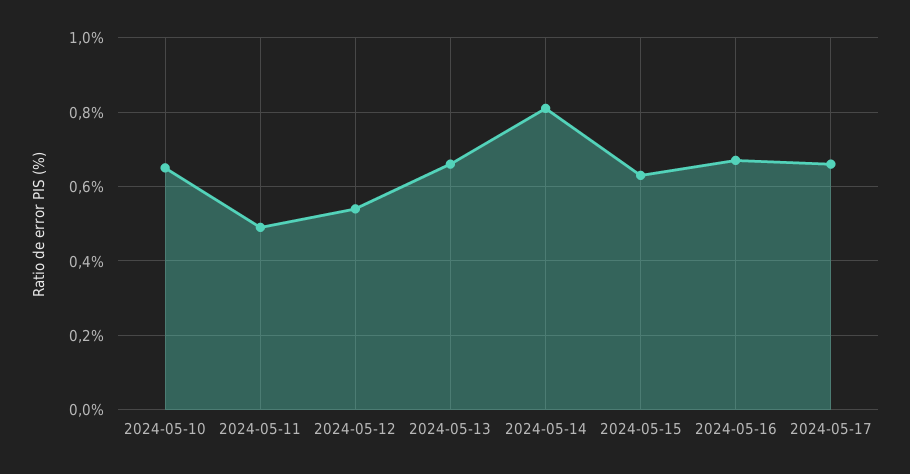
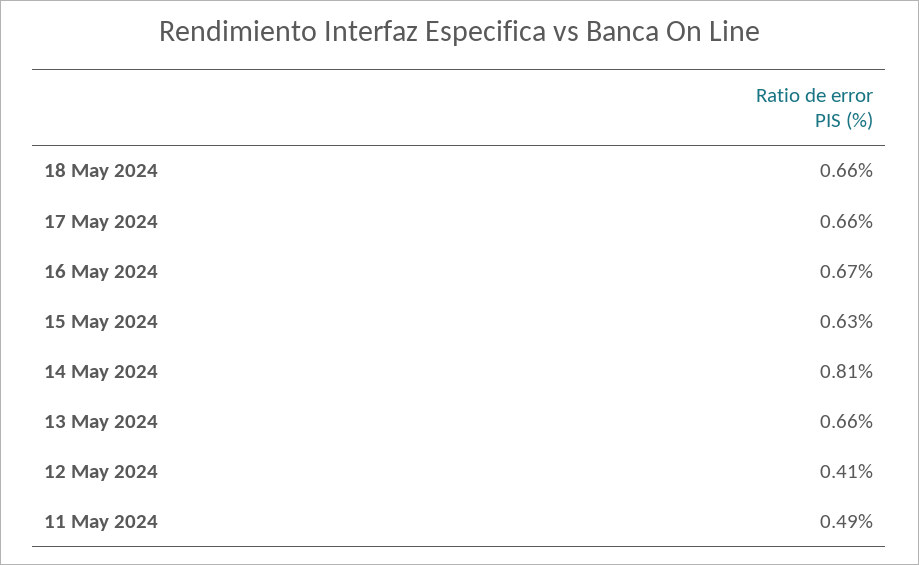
2024-05-10: 0.65 -> none
2024-05-12: 0.55 -> 0.41
18 May 2024: none -> 0.66

